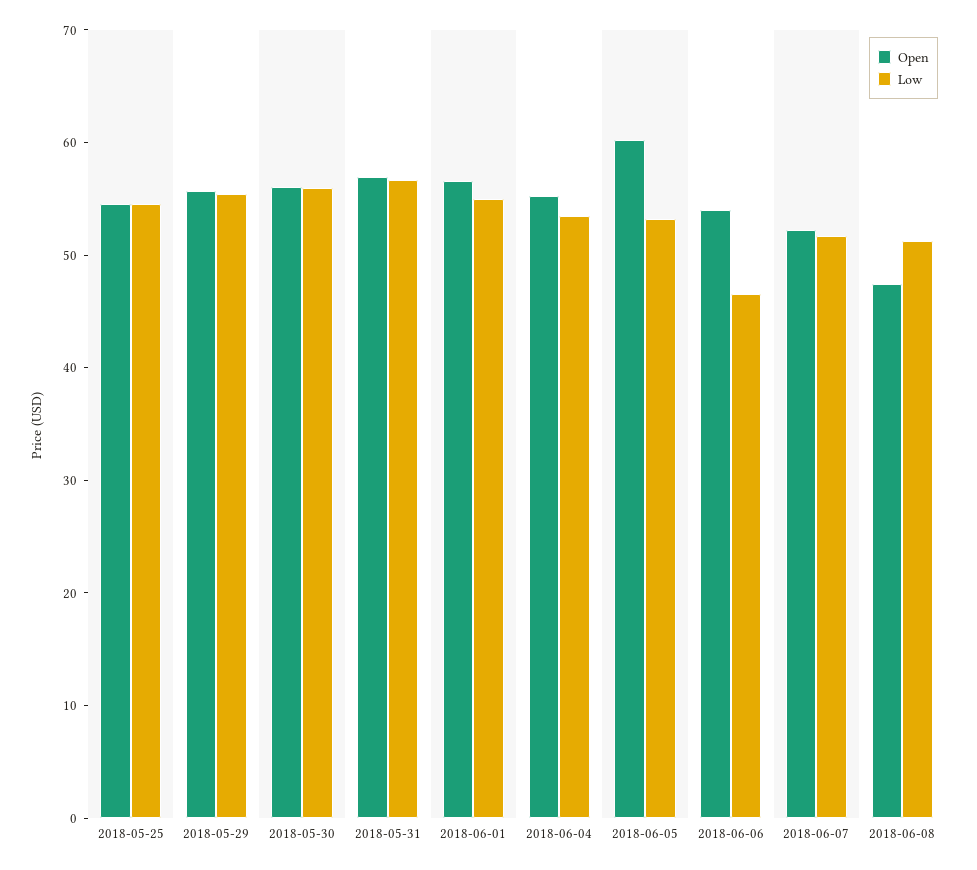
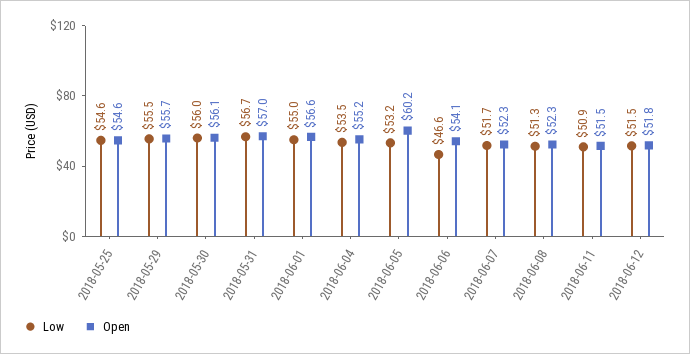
Open, 2018-06-08: 48 -> 52.3
Low, 2018-06-11: none -> 50.9
Open, 2018-06-11: none -> 51.5
Low, 2018-06-12: none -> 51.5
Open, 2018-06-12: none -> 51.8

